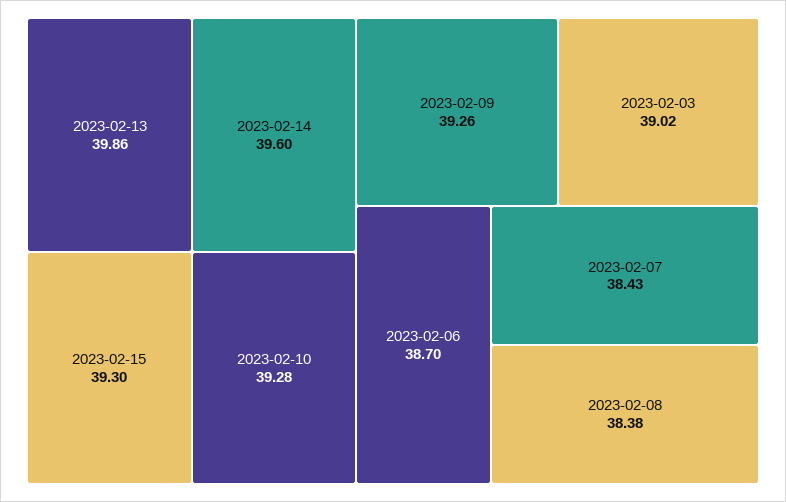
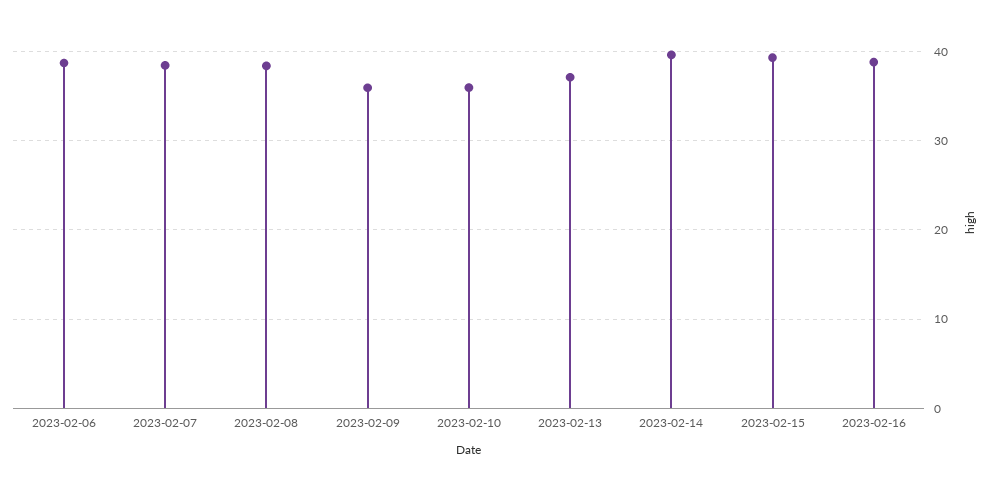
2023-02-13: 39.86 -> 37
2023-02-10: 39.28 -> 36
2023-02-09: 39.26 -> 36
2023-02-03: 39.02 -> none
2023-02-16: none -> 39

